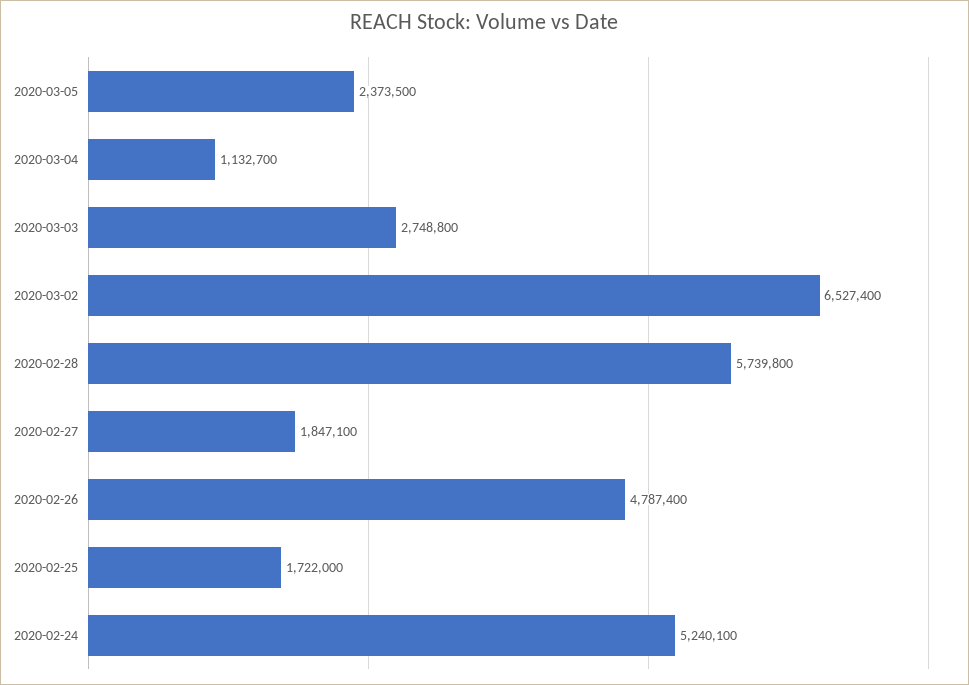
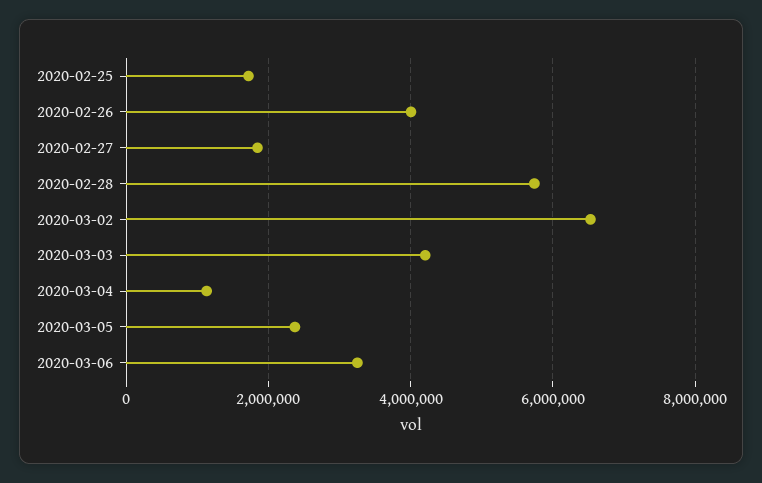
2020-03-03: 2748800 -> 4200000
2020-02-26: 4787400 -> 4000000
2020-02-24: 5240100 -> none
2020-03-06: none -> 3200000

